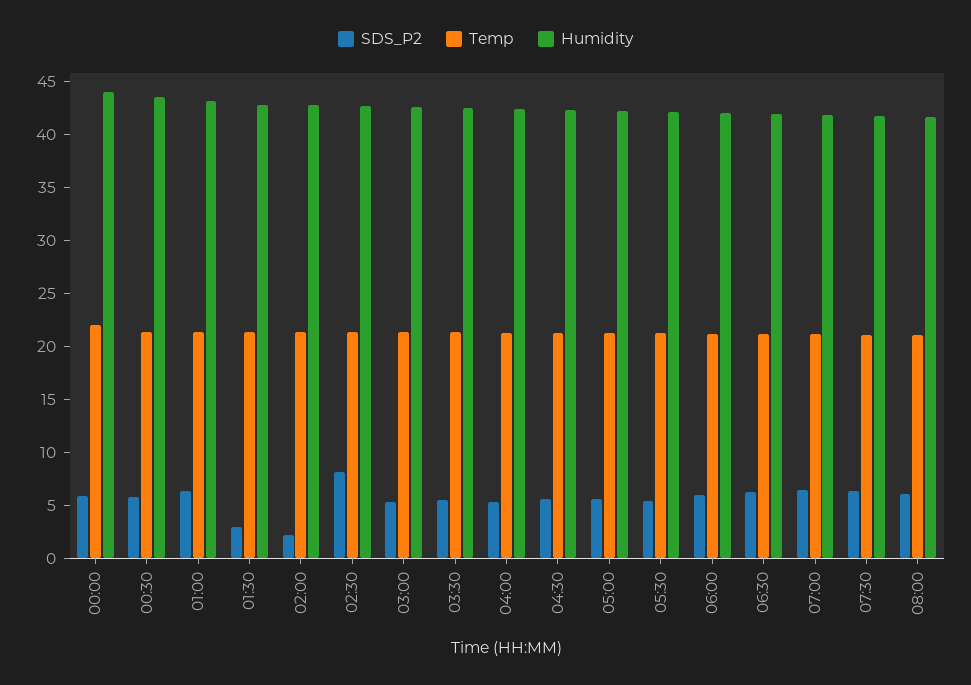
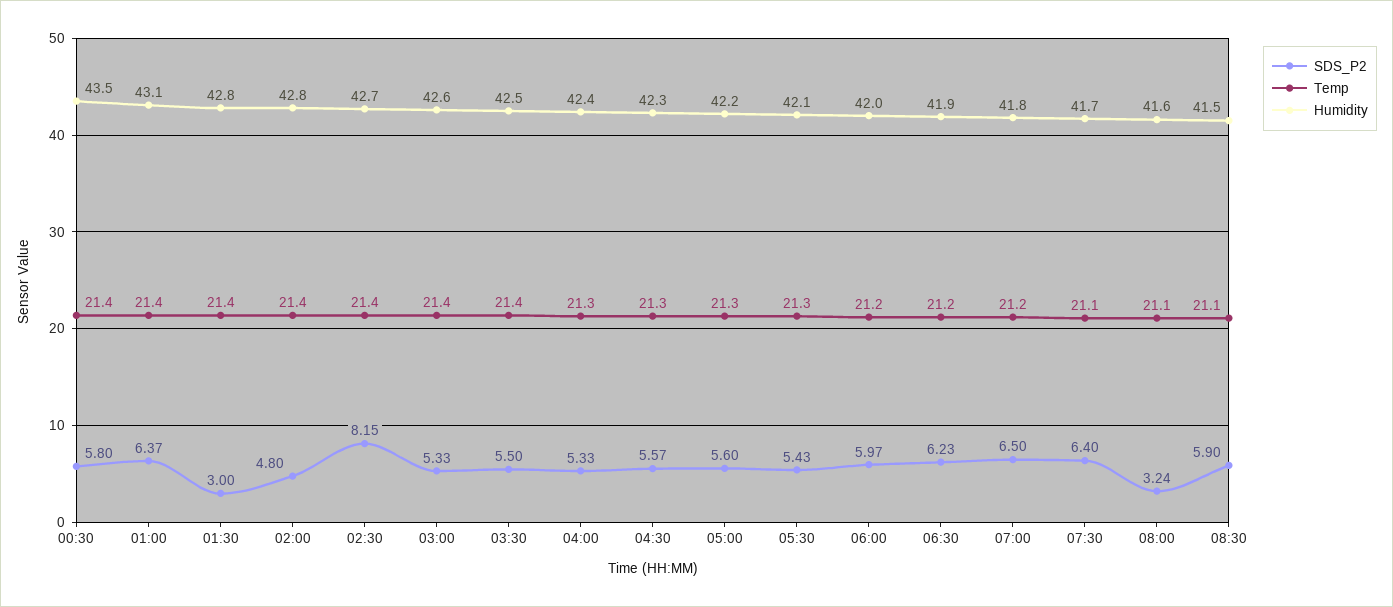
SDS_P2, 00:00: 6 -> none
Temp, 00:00: 22 -> none
Humidity, 00:00: 44 -> none
SDS_P2, 02:00: 2 -> 4.8
SDS_P2, 08:00: 6 -> 3.24
SDS_P2, 08:30: none -> 5.9
Temp, 08:30: none -> 21.1
Humidity, 08:30: none -> 41.5

